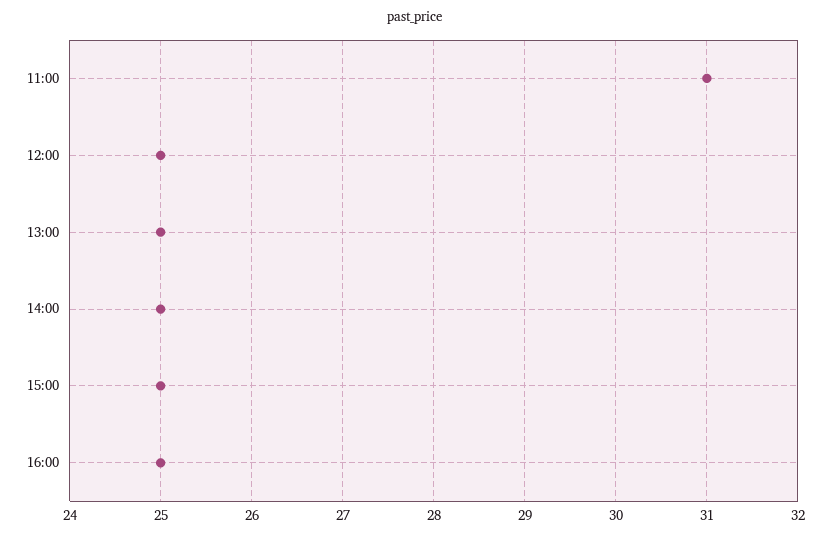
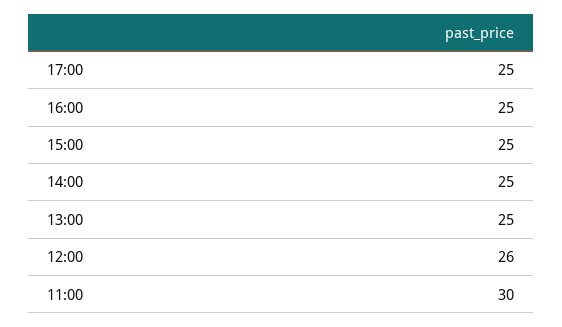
11:00: 31 -> 30
12:00: 25 -> 26
17:00: none -> 25

